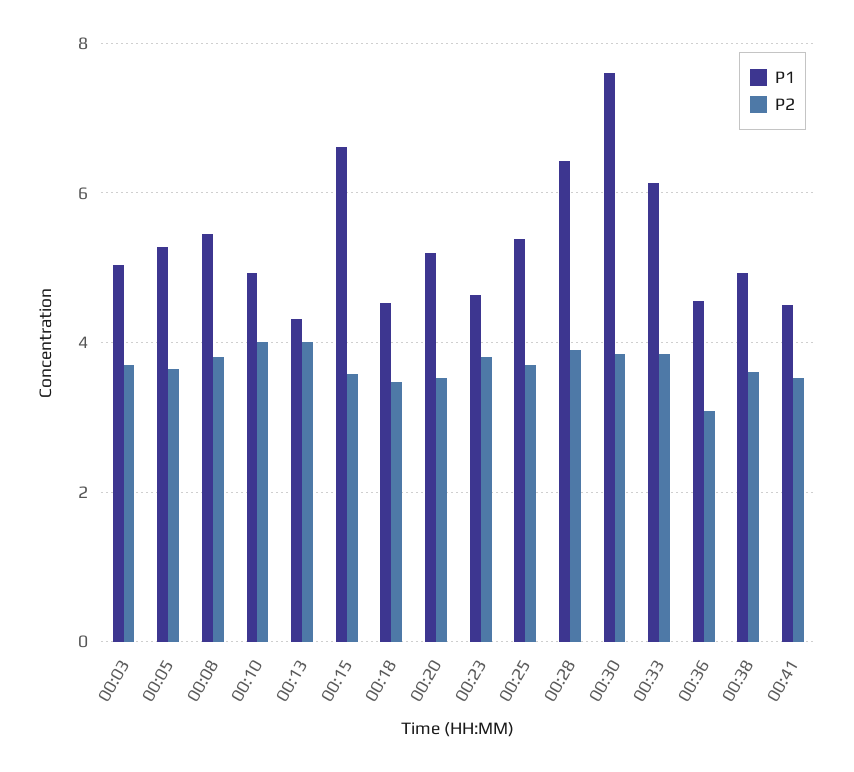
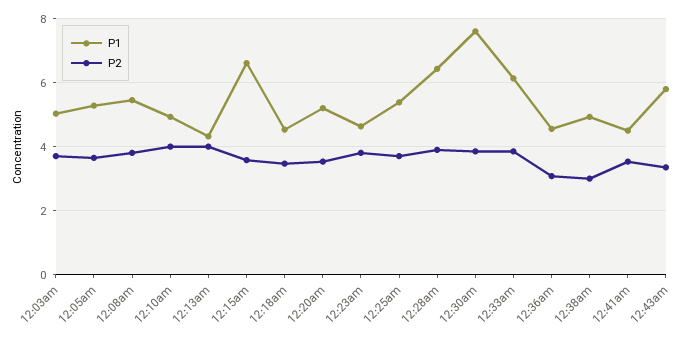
P2, 00:38: 3.6 -> 3
P1, 12:43am: none -> 5.8
P2, 12:43am: none -> 3.4

